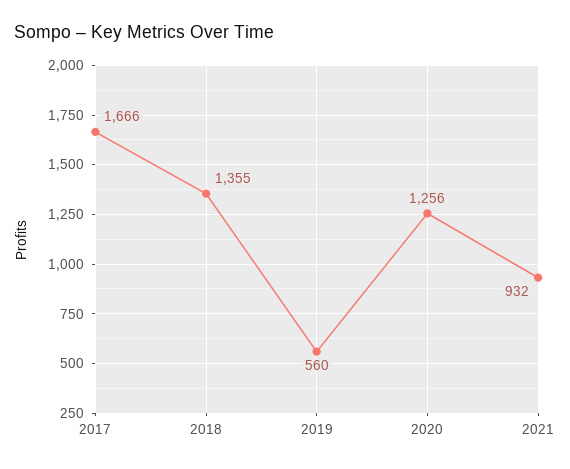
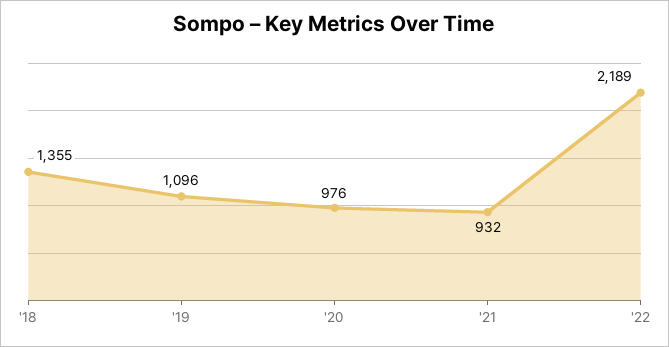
2017: 1666 -> none
2019: 560 -> 1096
2020: 1256 -> 976
'22: none -> 2189

